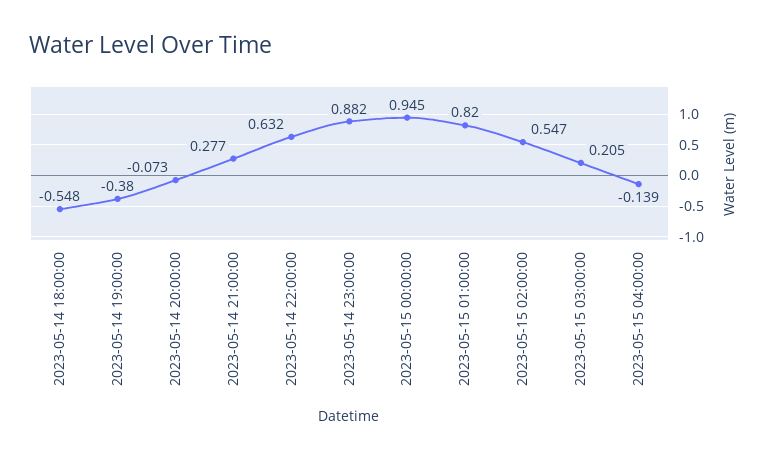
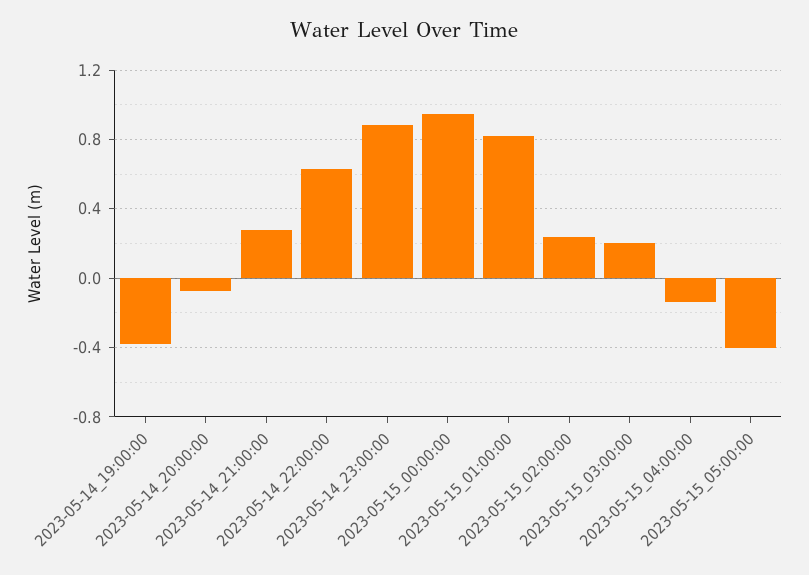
2023-05-14 18:00:00: -0.548 -> none
2023-05-15 02:00:00: 0.547 -> 0.25
2023-05-15_05:00:00: none -> -0.4

